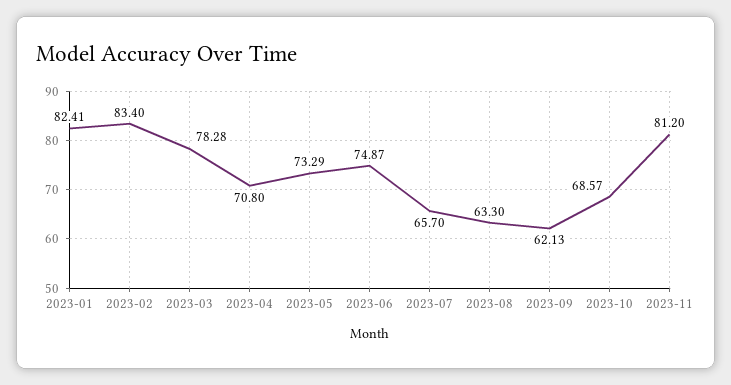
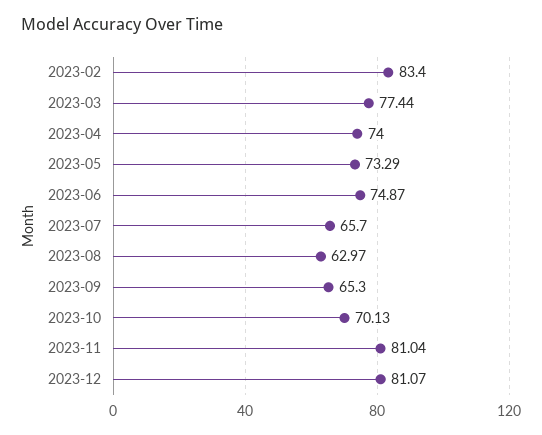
2023-01: 82.41 -> none
2023-03: 78.28 -> 77.44
2023-04: 70.8 -> 74
2023-08: 63.3 -> 62.97
2023-09: 62.13 -> 65.3
2023-10: 68.57 -> 70.13
2023-11: 81.2 -> 81.04
2023-12: none -> 81.07

